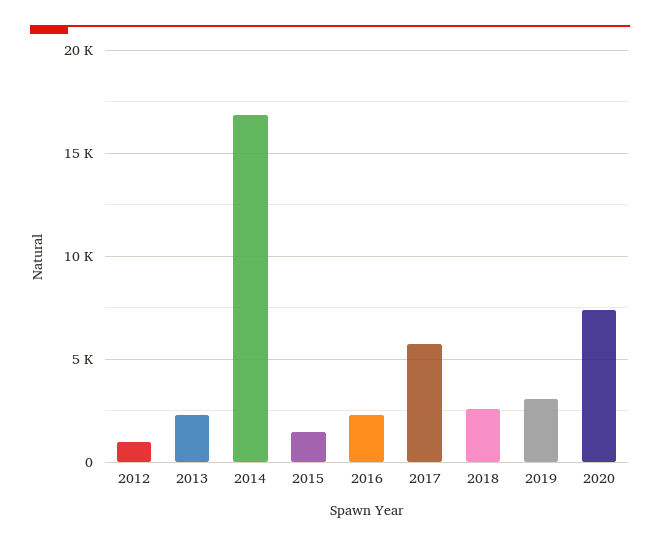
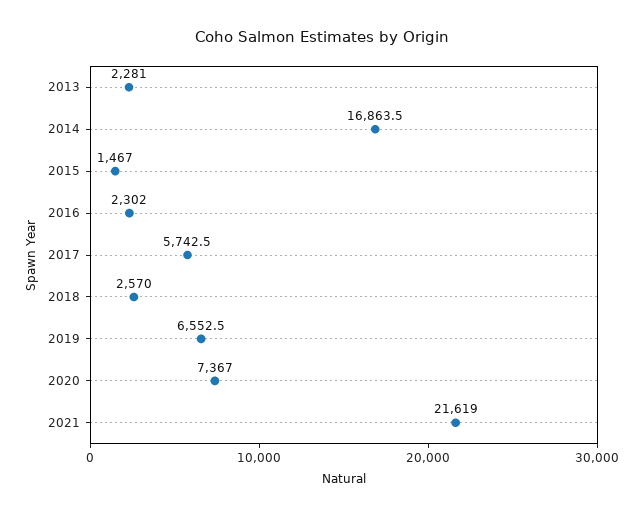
2012: 1000 -> none
2019: 3000 -> 6552.5
2021: none -> 21619

